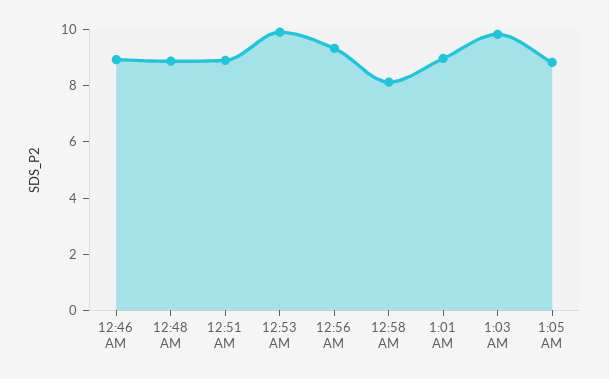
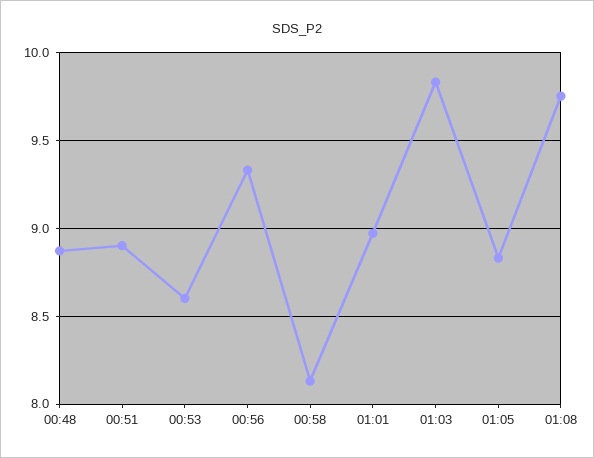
12:46 AM: 9 -> none
12:53 AM: 10 -> 8.6
01:08: none -> 9.75

